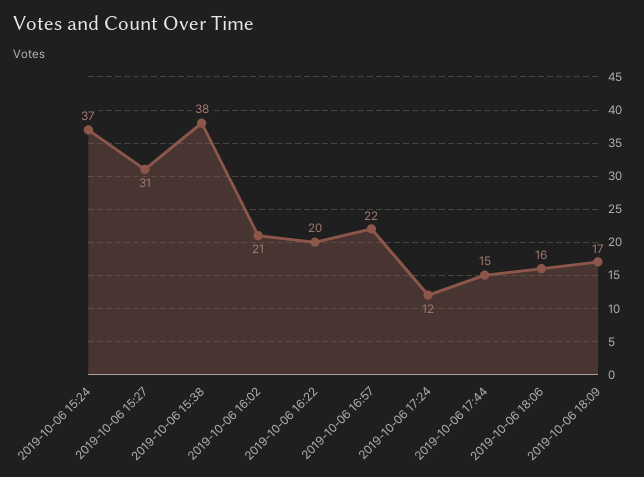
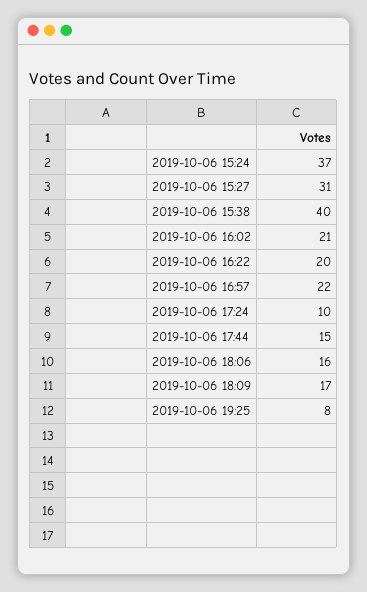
2019-10-06 15:38: 38 -> 40
2019-10-06 17:24: 12 -> 10
2019-10-06 19:25: none -> 8

